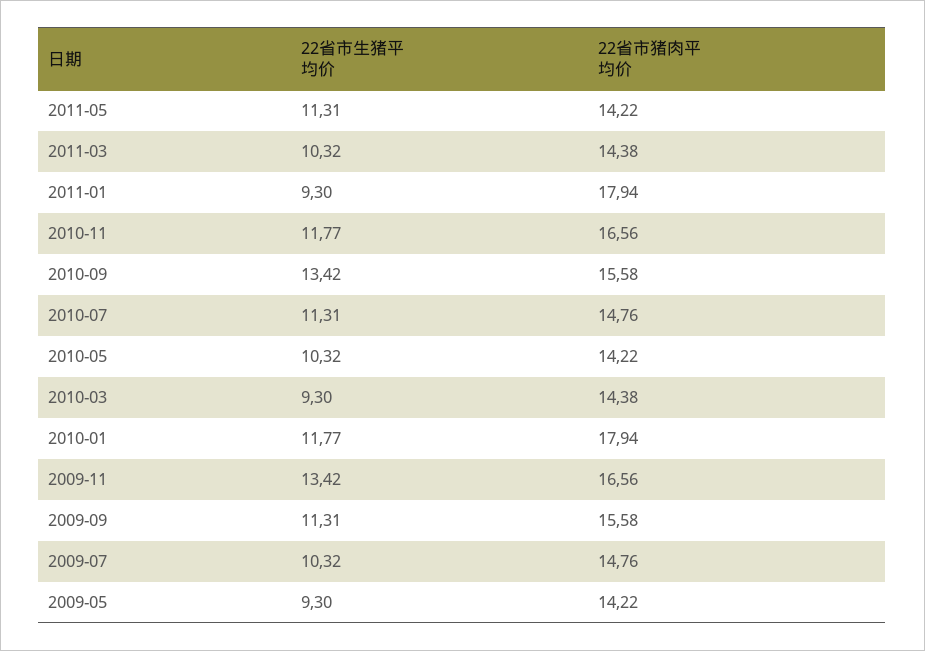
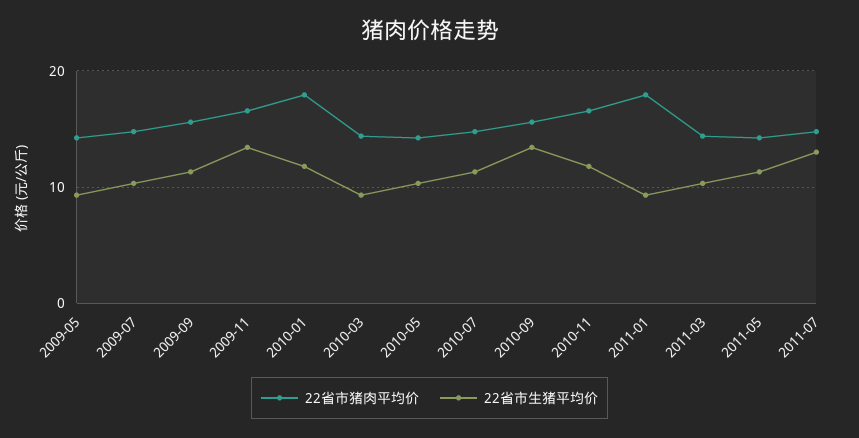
22省市猪肉平均价, 2011-07: none -> 15
22省市生猪平均价, 2011-07: none -> 13

